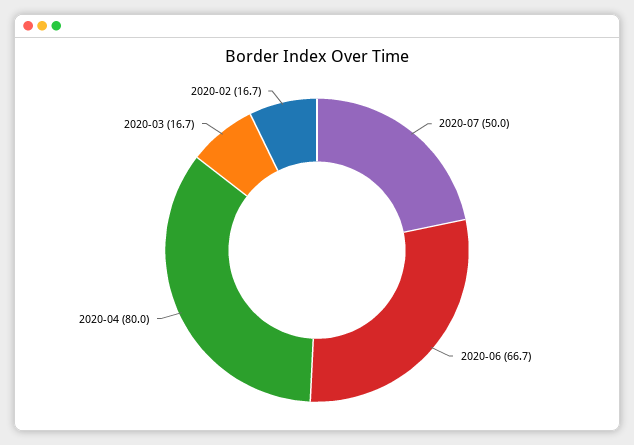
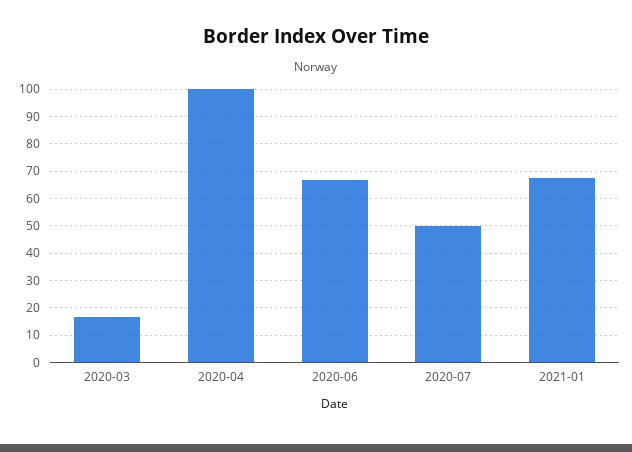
2020-04: 80 -> 100
2020-02: 16.7 -> none
2021-01: none -> 67.5

